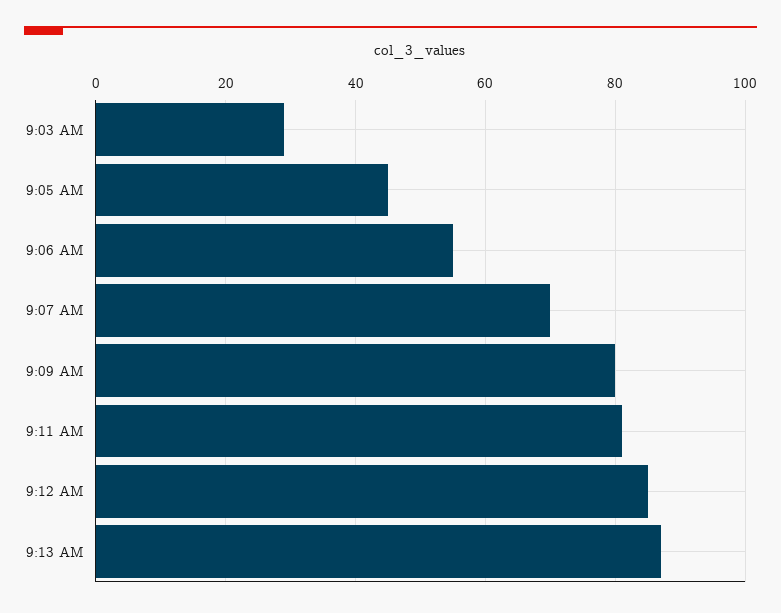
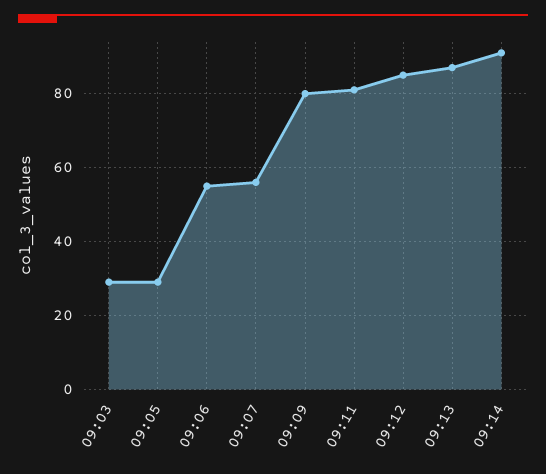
9:05 AM: 45 -> 30
9:07 AM: 70 -> 55
09:14: none -> 90

